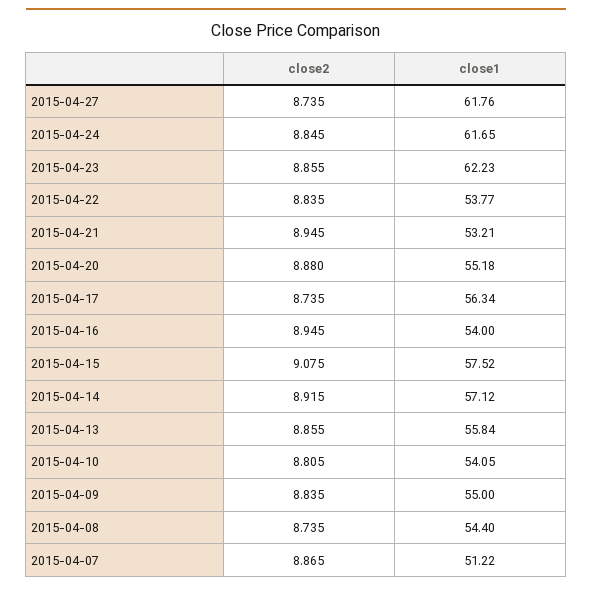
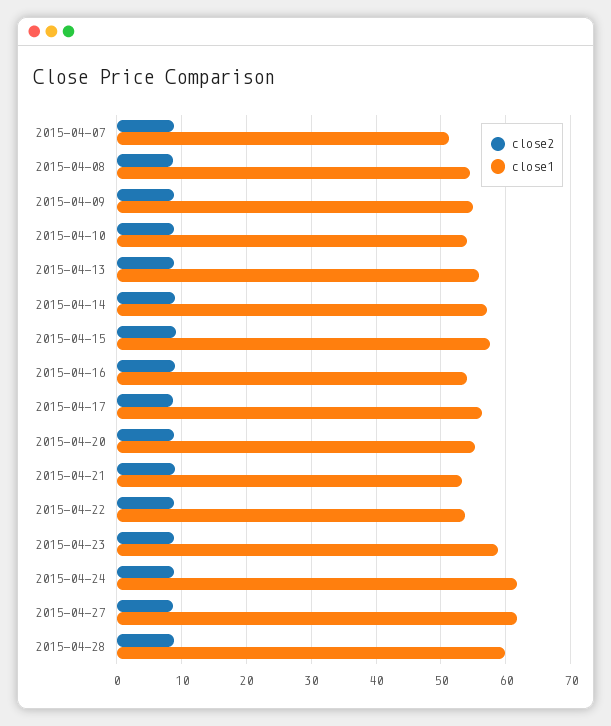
close1, 2015-04-23: 62.23 -> 59
close2, 2015-04-28: none -> 9
close1, 2015-04-28: none -> 60

